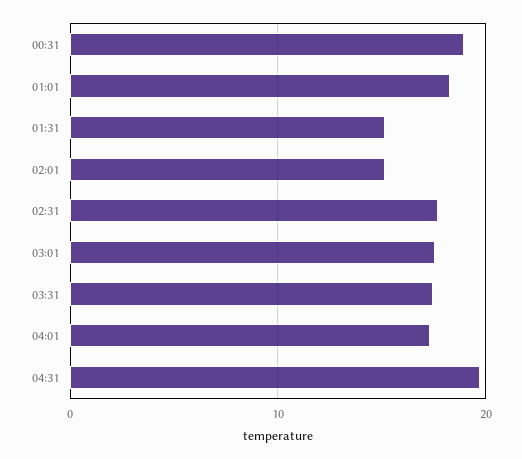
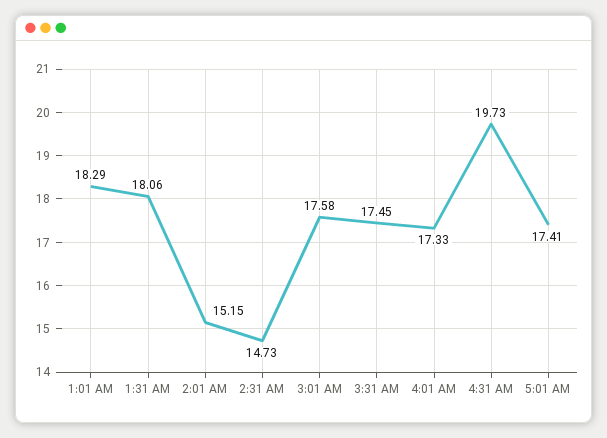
00:31: 19 -> none
01:31: 15 -> 18.06
02:31: 18 -> 14.73
5:01 AM: none -> 17.41

